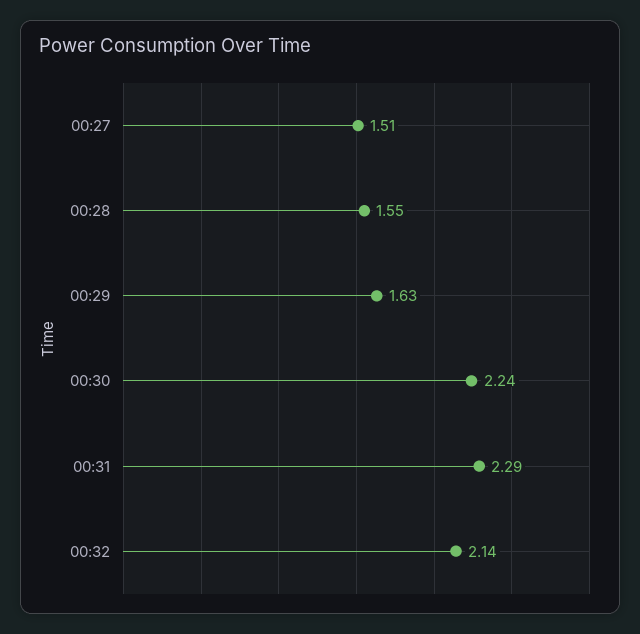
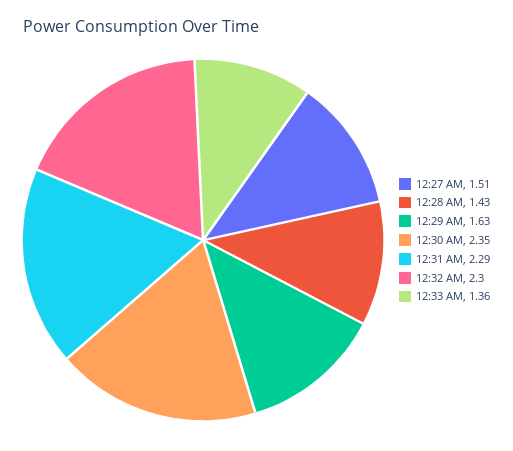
00:28: 1.55 -> 1.43
00:30: 2.24 -> 2.35
00:32: 2.14 -> 2.3
12:33 AM: none -> 1.36

